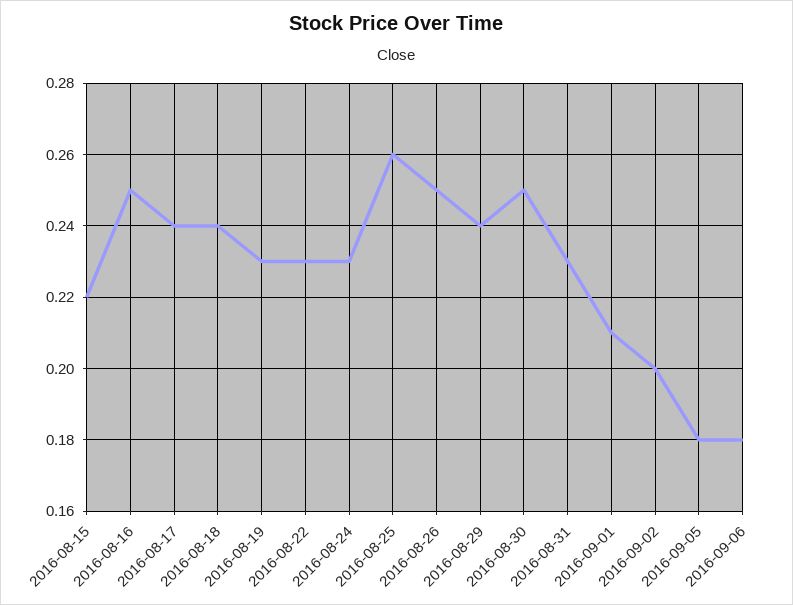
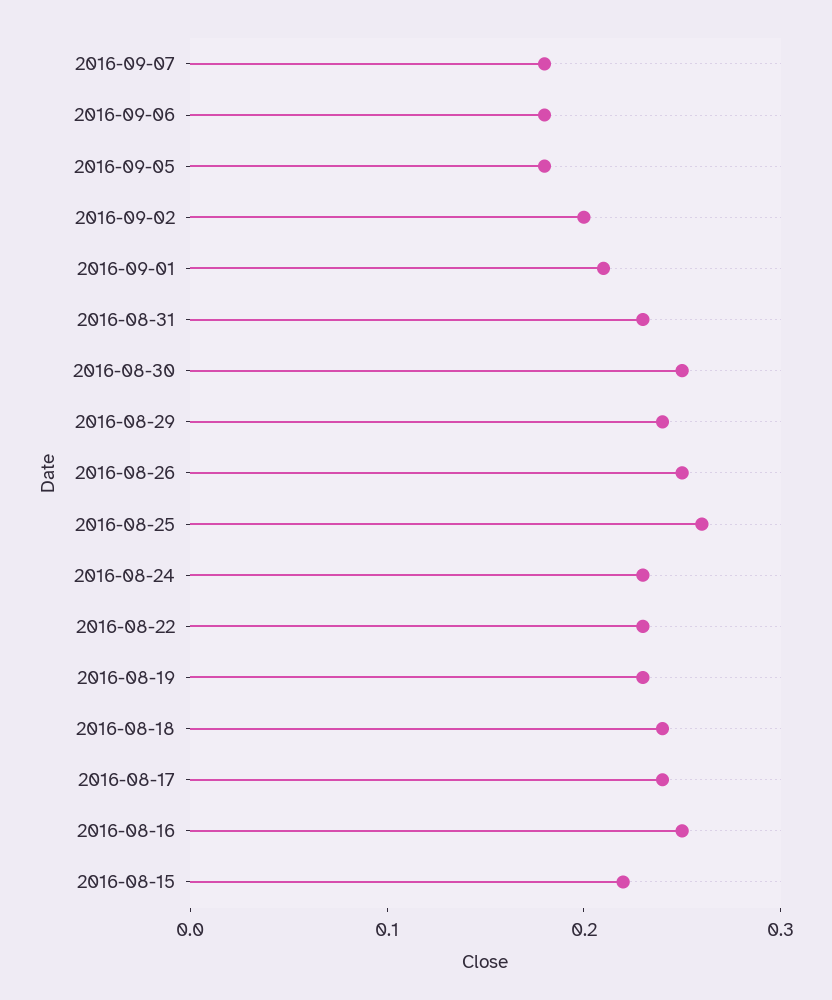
2016-09-07: none -> 0.18

